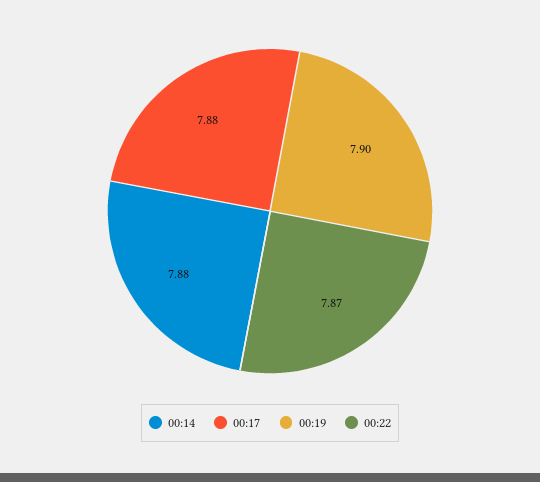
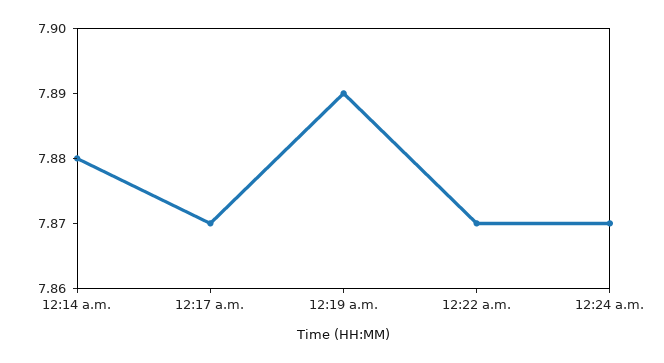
00:17: 7.88 -> 7.87
00:19: 7.9 -> 7.89
12:24 a.m.: none -> 7.87

